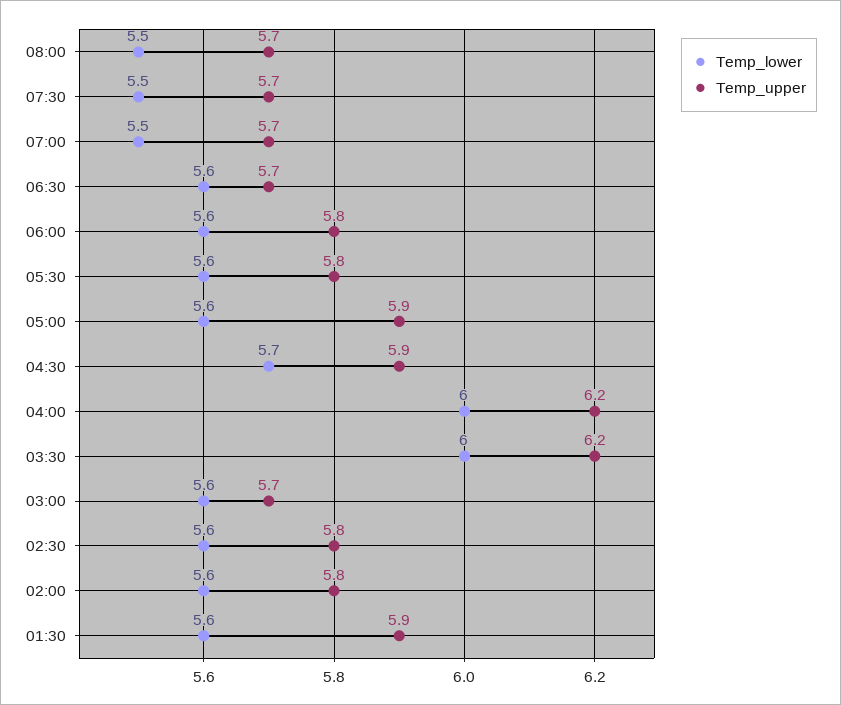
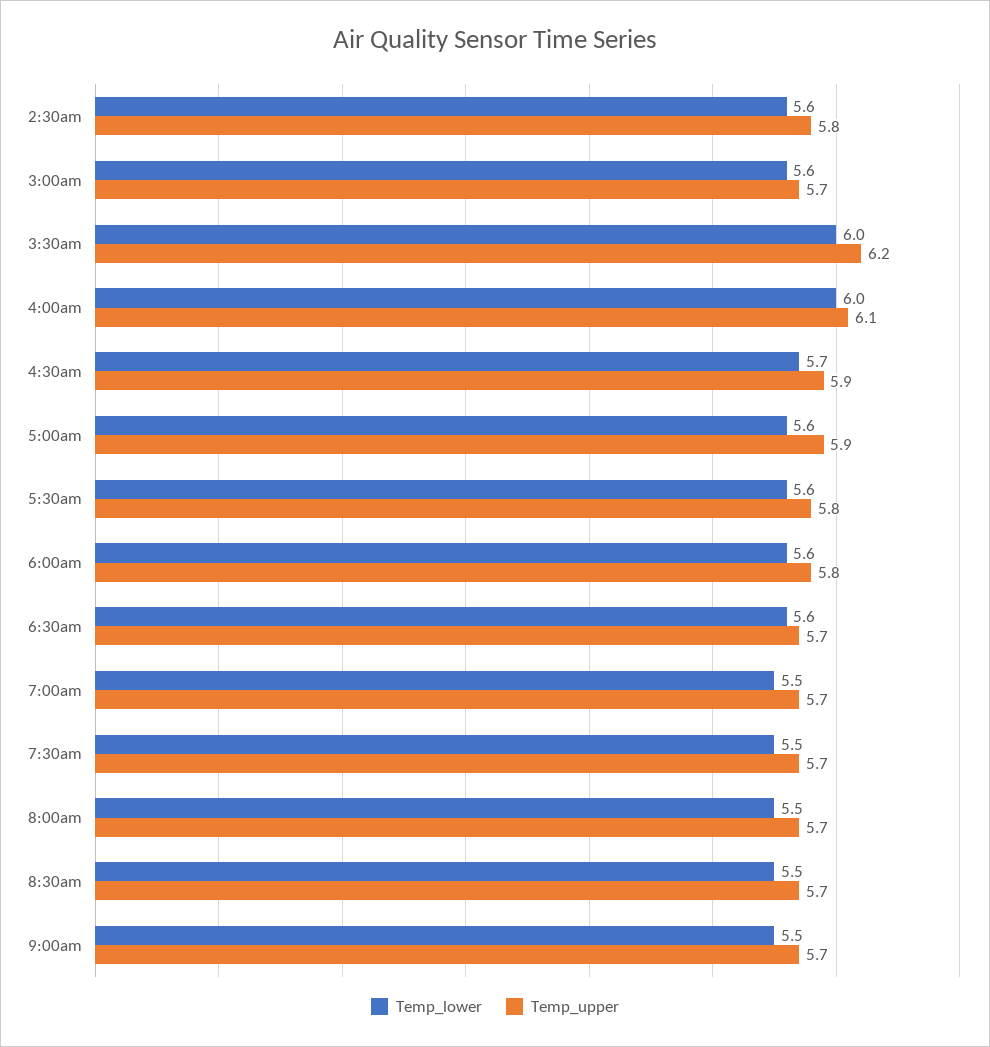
Temp_upper, 04:00: 6.2 -> 6.1
Temp_lower, 02:00: 5.6 -> none
Temp_upper, 02:00: 5.8 -> none
Temp_lower, 01:30: 5.6 -> none
Temp_upper, 01:30: 5.9 -> none
Temp_lower, 8:30am: none -> 5.5
Temp_upper, 8:30am: none -> 5.7
Temp_lower, 9:00am: none -> 5.5
Temp_upper, 9:00am: none -> 5.7

